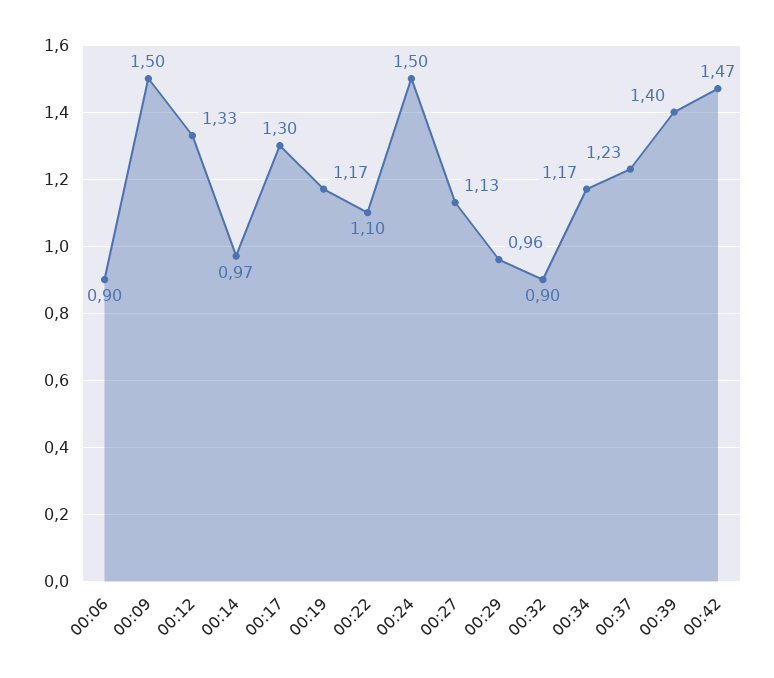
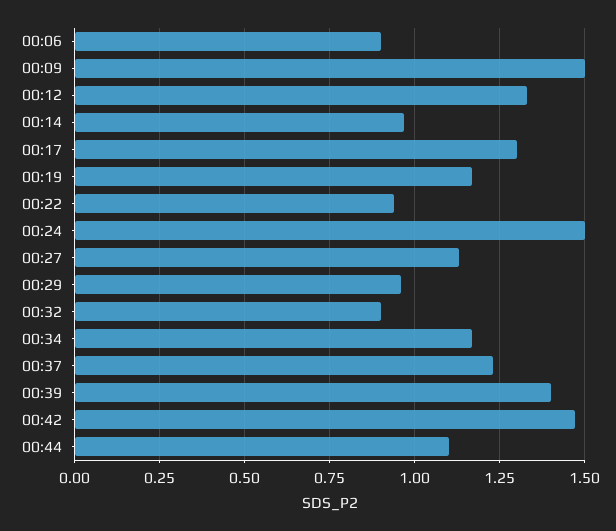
00:22: 1.1 -> 0.95
00:44: none -> 1.1

